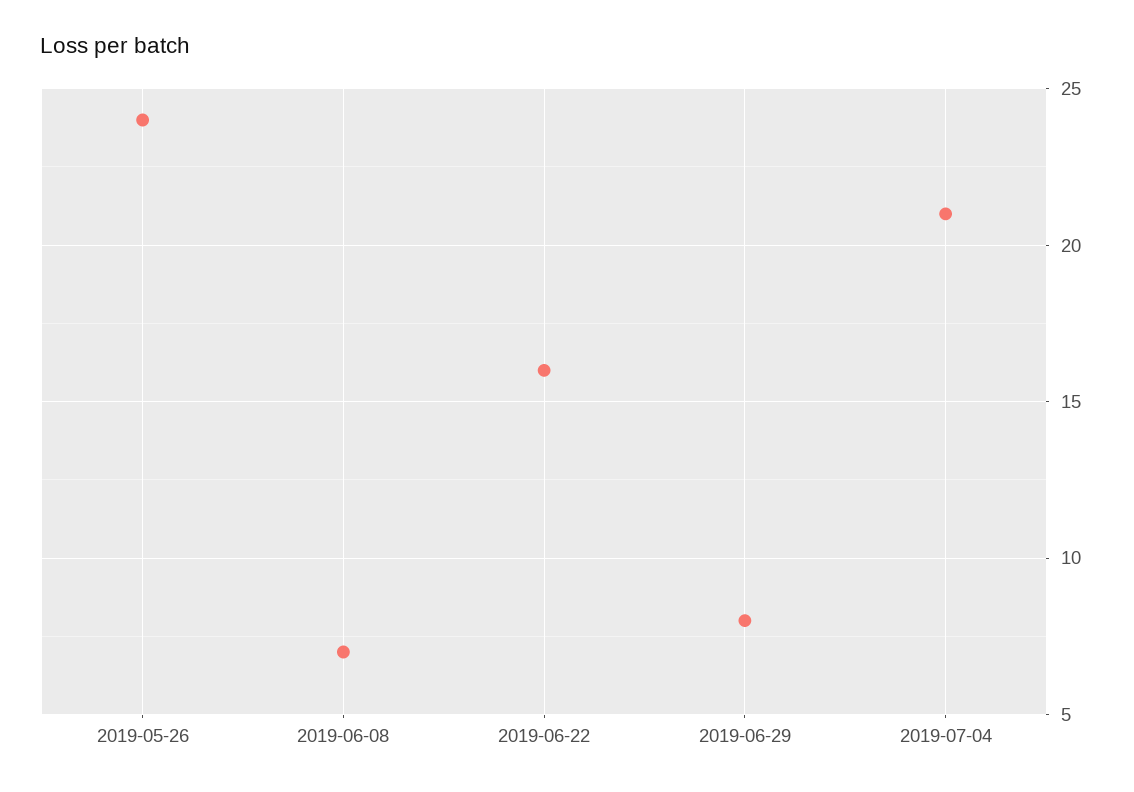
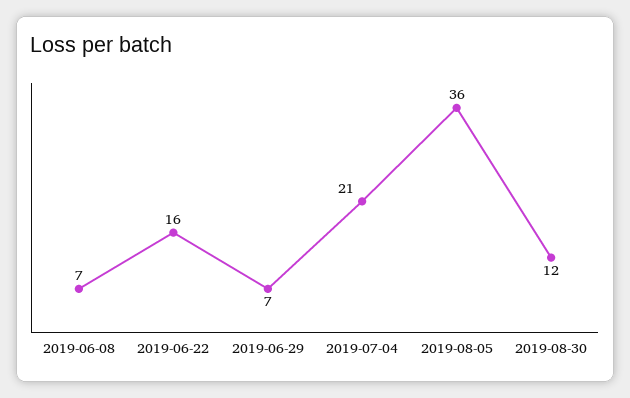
2019-05-26: 24 -> none
2019-06-29: 8 -> 7
2019-08-05: none -> 36
2019-08-30: none -> 12

